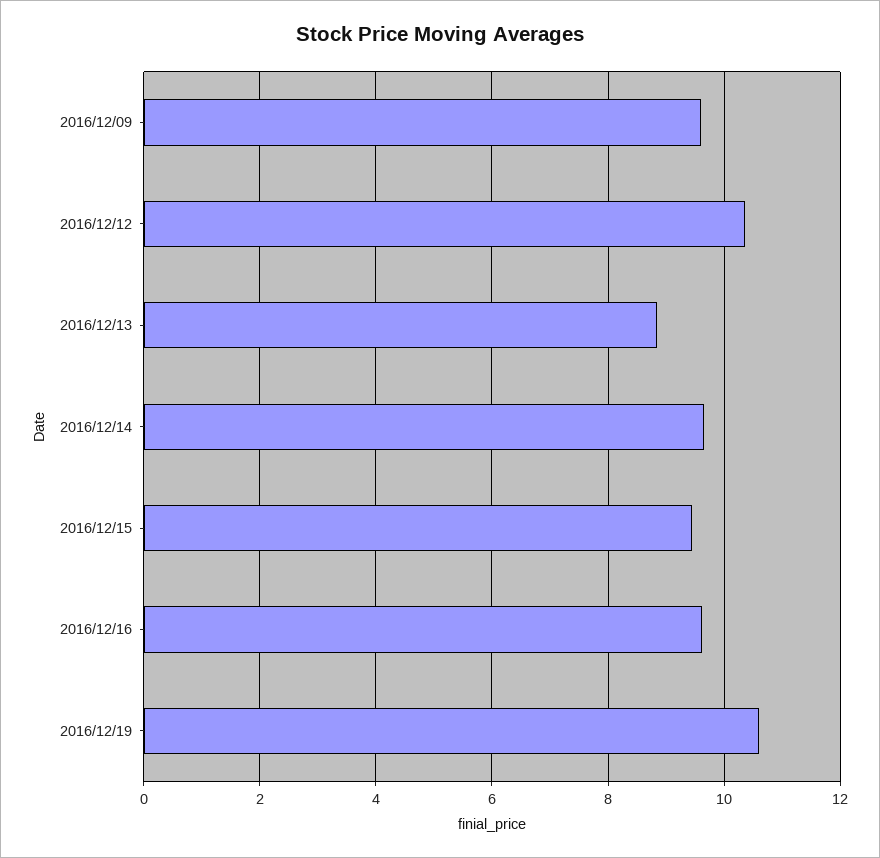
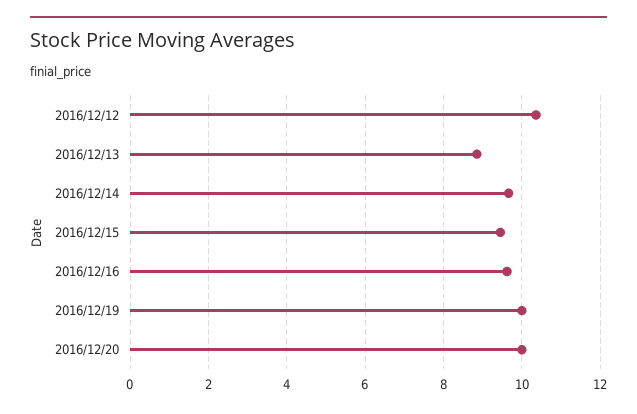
2016/12/09: 9.6 -> none
2016/12/19: 10.6 -> 10
2016/12/20: none -> 10

